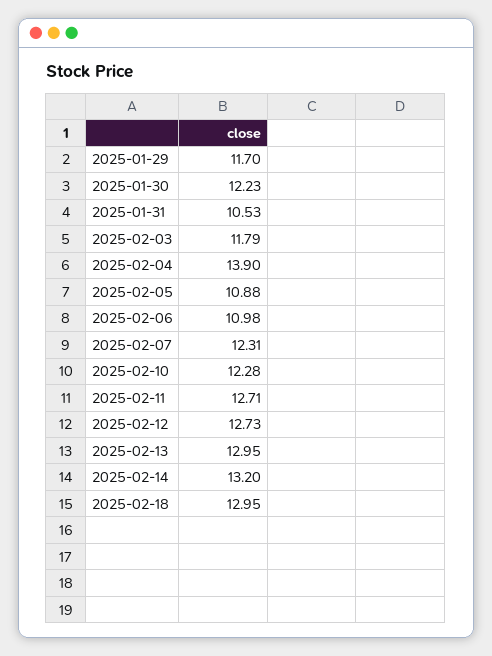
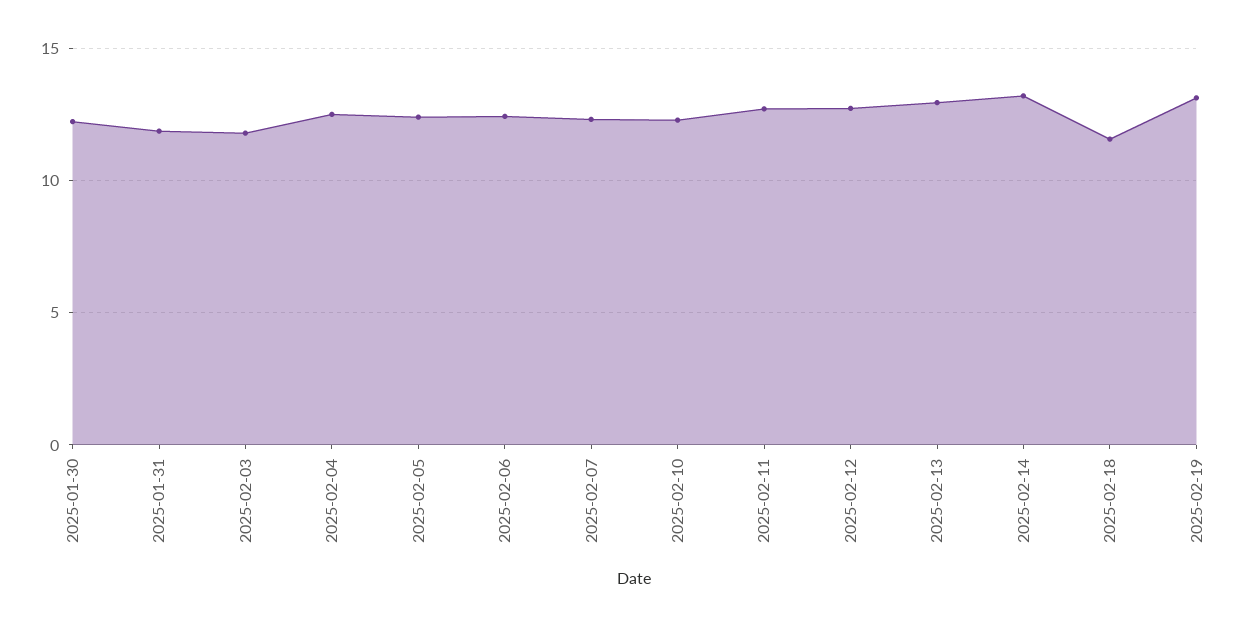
2025-01-29: 11.7 -> none
2025-01-31: 10.53 -> 12
2025-02-04: 13.9 -> 12.5
2025-02-05: 10.88 -> 12.5
2025-02-06: 10.98 -> 12.5
2025-02-18: 12.95 -> 11.5
2025-02-19: none -> 13

